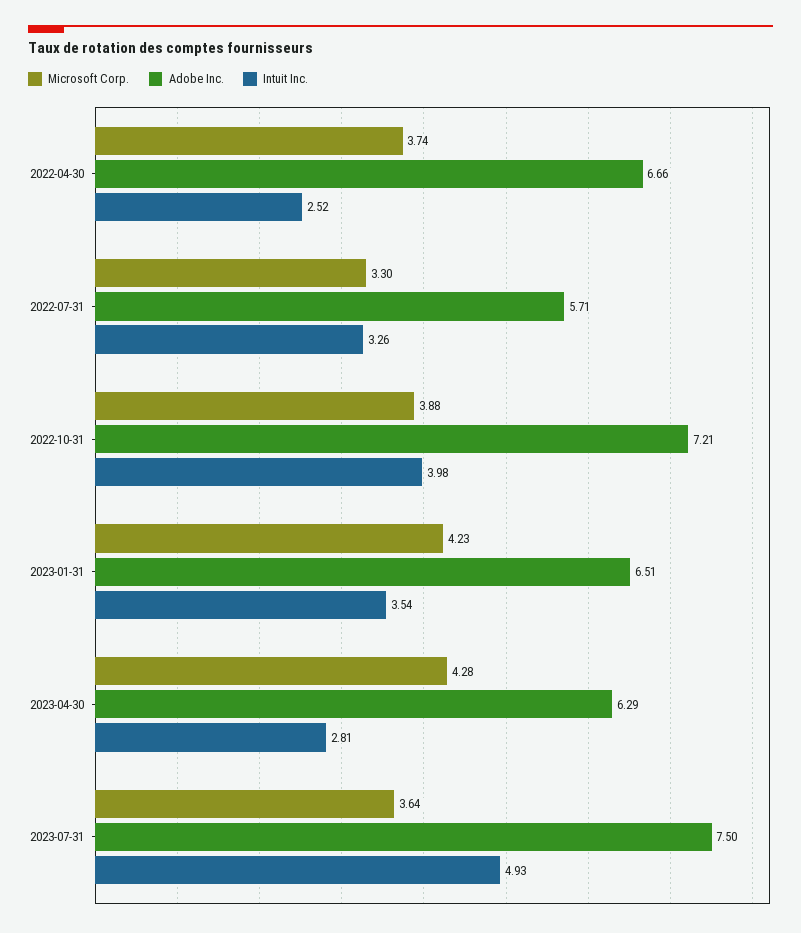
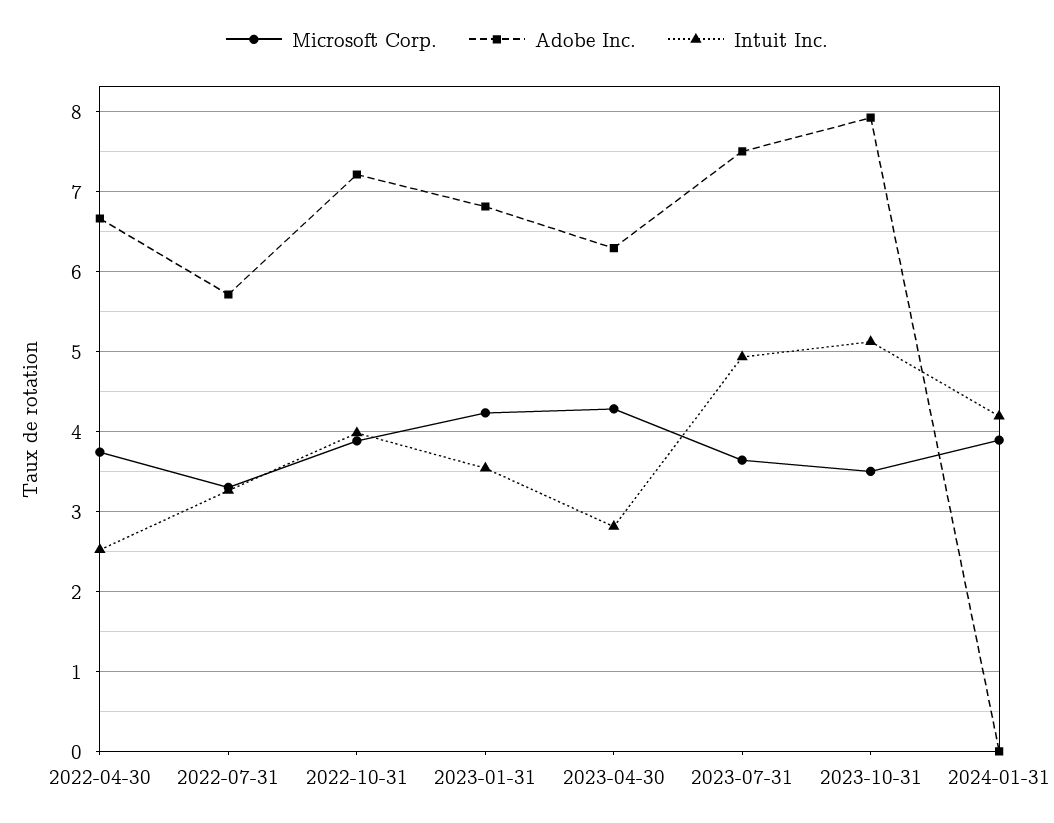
Adobe Inc., 2023-01-31: 6.51 -> 6.8
Microsoft Corp., 2023-10-31: none -> 3.5
Adobe Inc., 2023-10-31: none -> 7.9
Intuit Inc., 2023-10-31: none -> 5.1
Microsoft Corp., 2024-01-31: none -> 3.9
Adobe Inc., 2024-01-31: none -> 0
Intuit Inc., 2024-01-31: none -> 4.2

